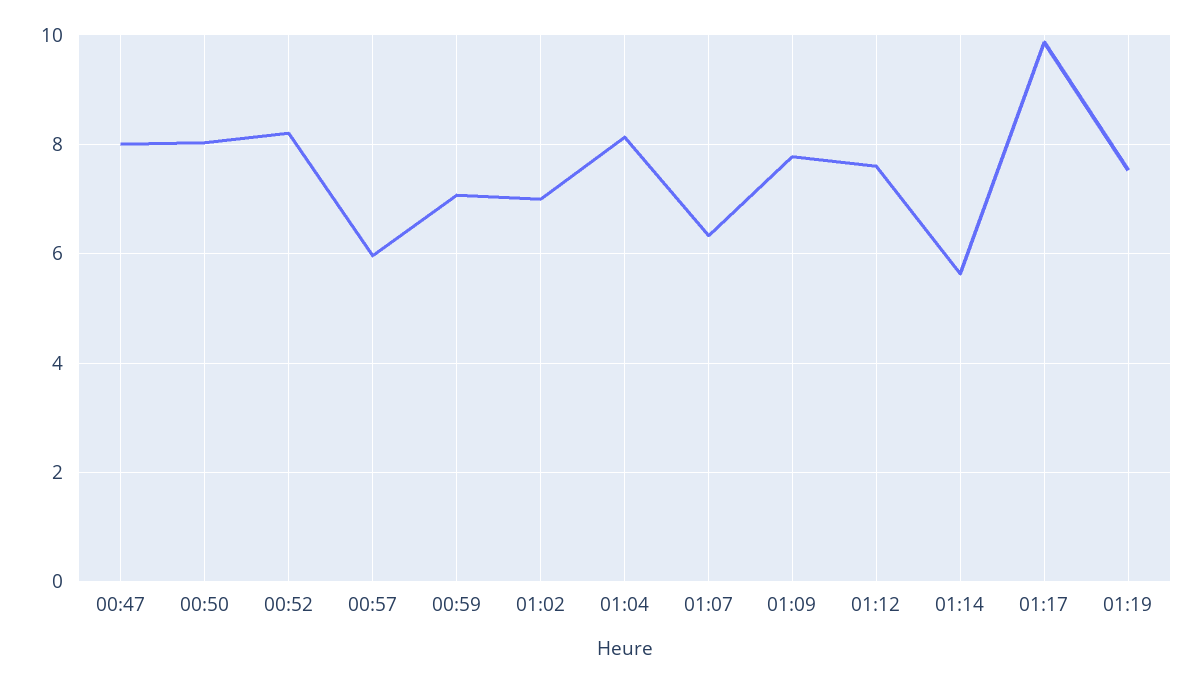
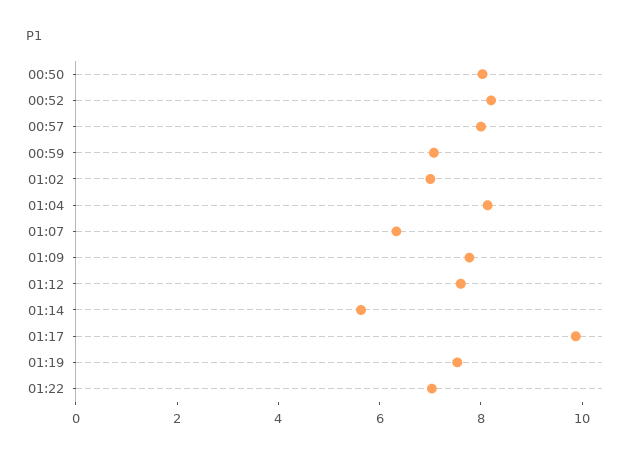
00:47: 8 -> none
00:57: 6 -> 8
01:22: none -> 7

